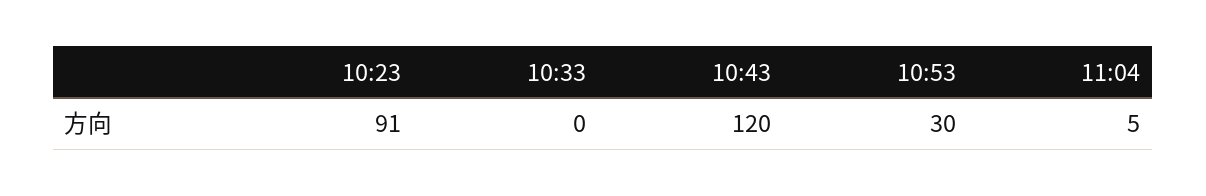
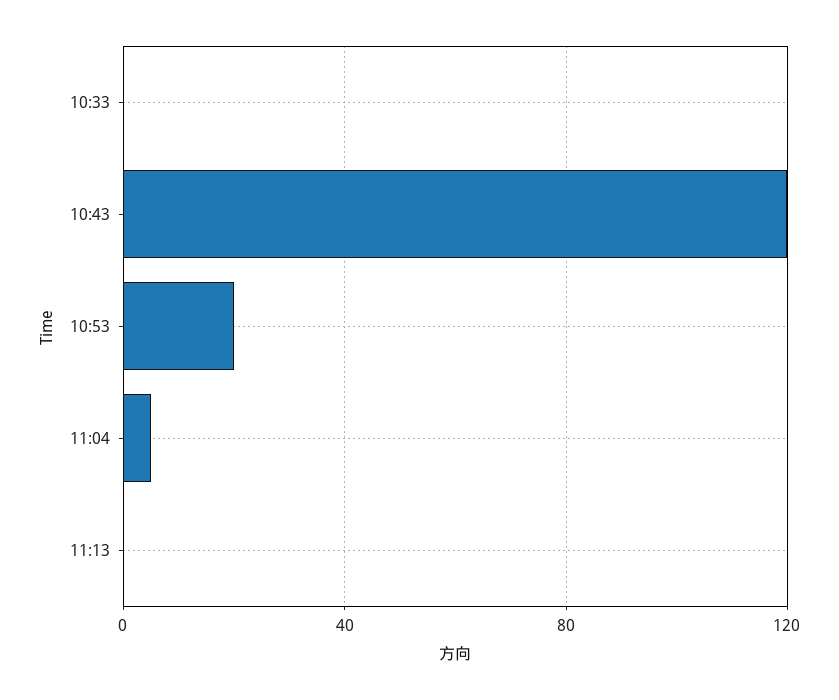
10:23: 91 -> none
10:53: 30 -> 20
11:13: none -> 0

